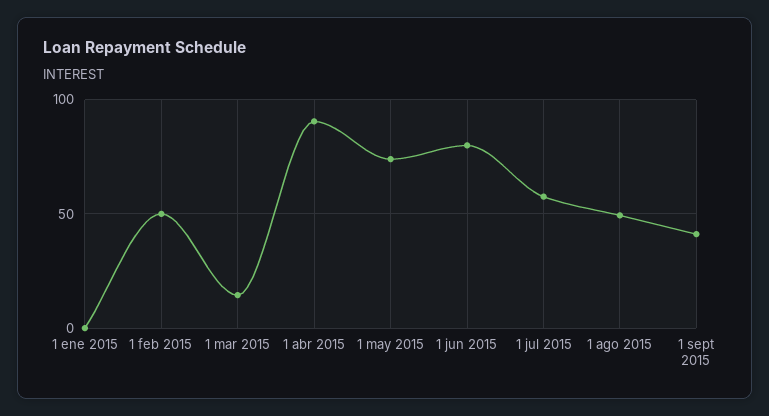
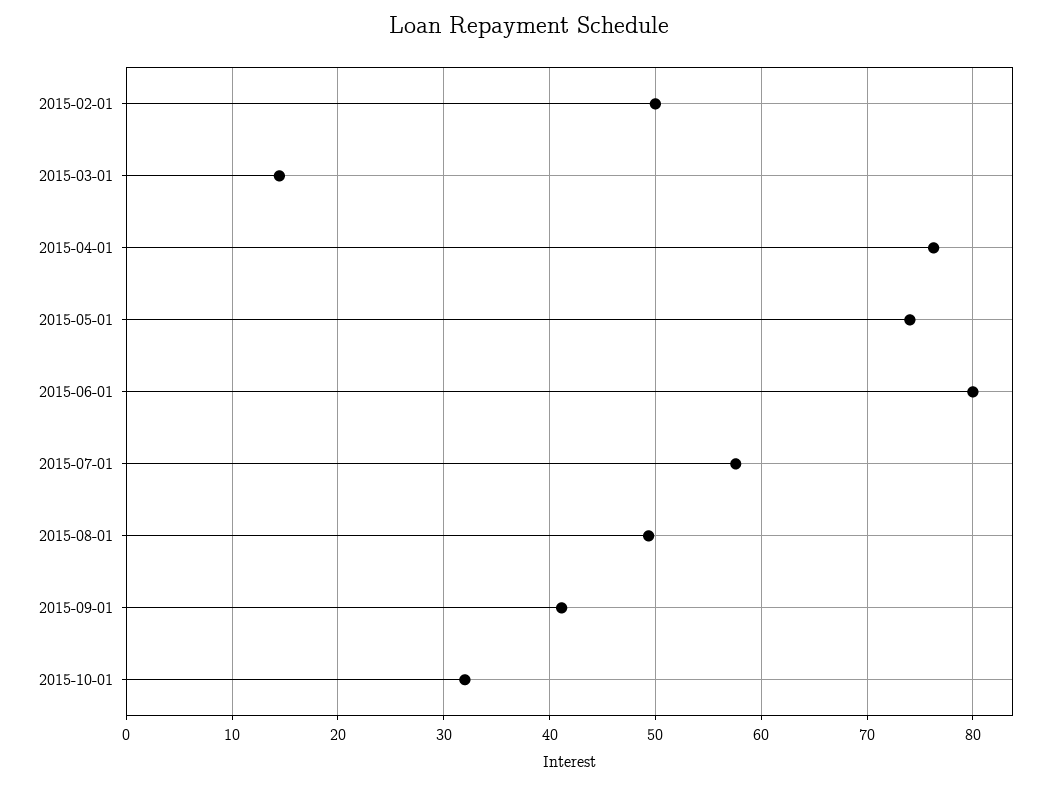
1 ene 2015: 0 -> none
1 abr 2015: 90 -> 76
2015-10-01: none -> 32

